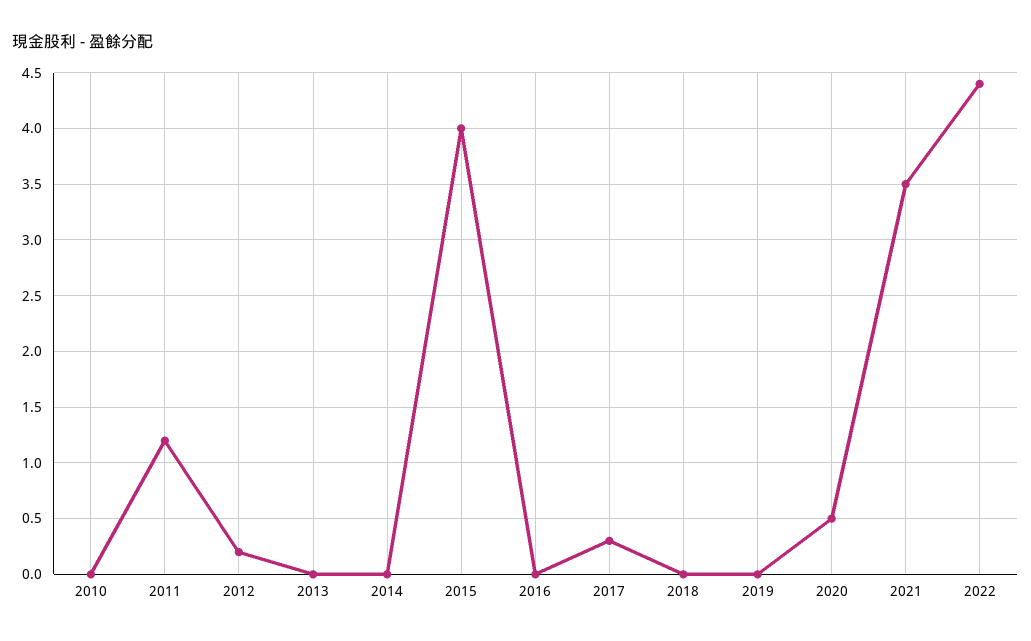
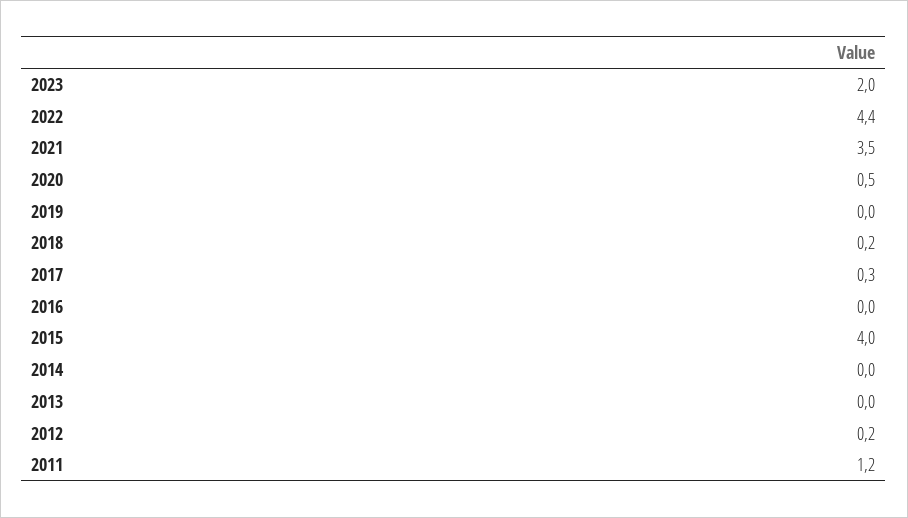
2010: 0 -> none
2018: 0 -> 0.2
2023: none -> 2

